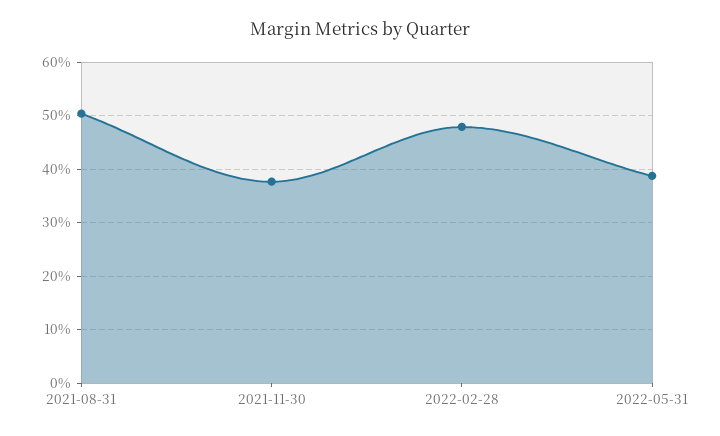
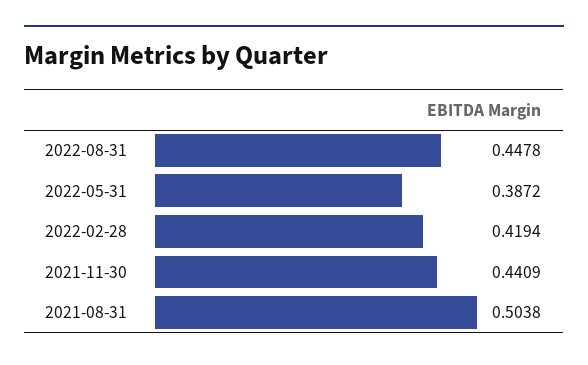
2021-11-30: 0.38 -> 0.4409
2022-02-28: 0.48 -> 0.4194
2022-08-31: none -> 0.4478

